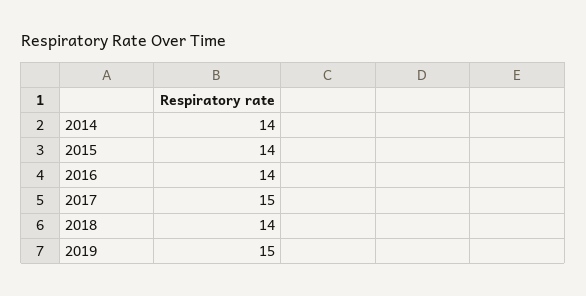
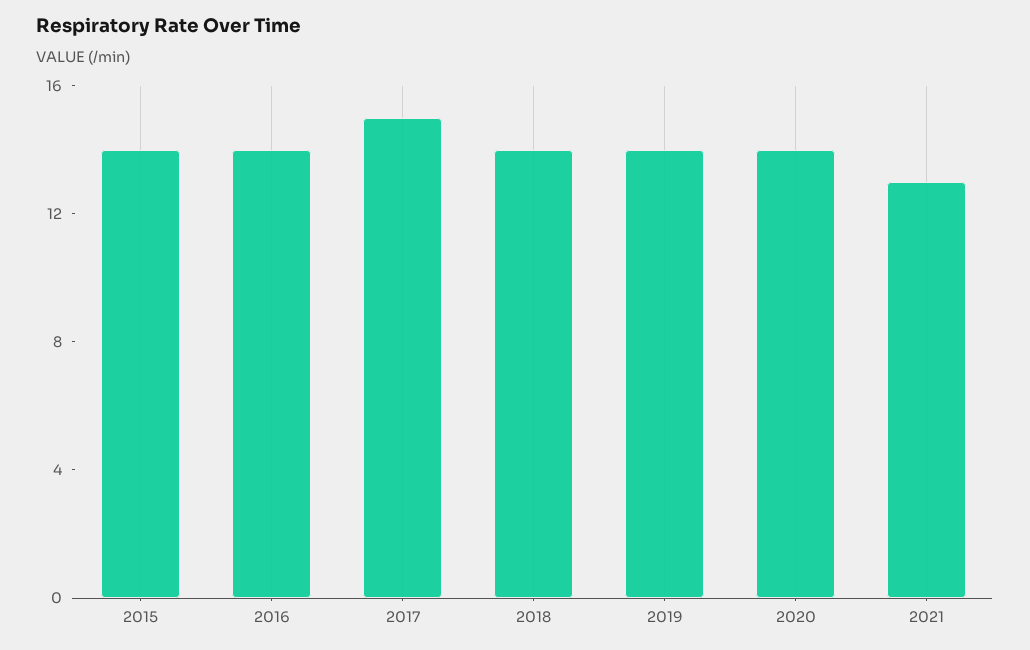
2014: 14 -> none
2019: 15 -> 14
2020: none -> 14
2021: none -> 13

